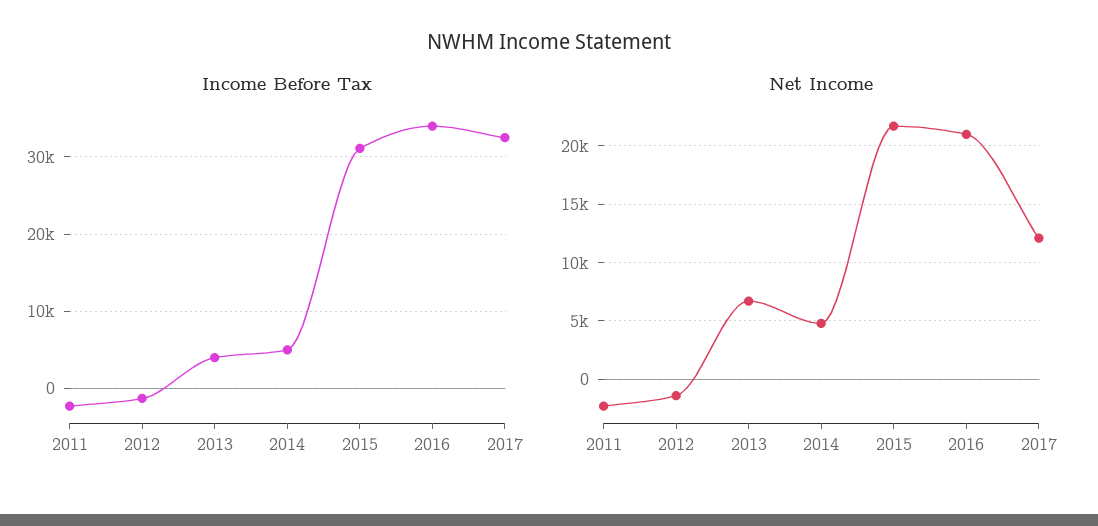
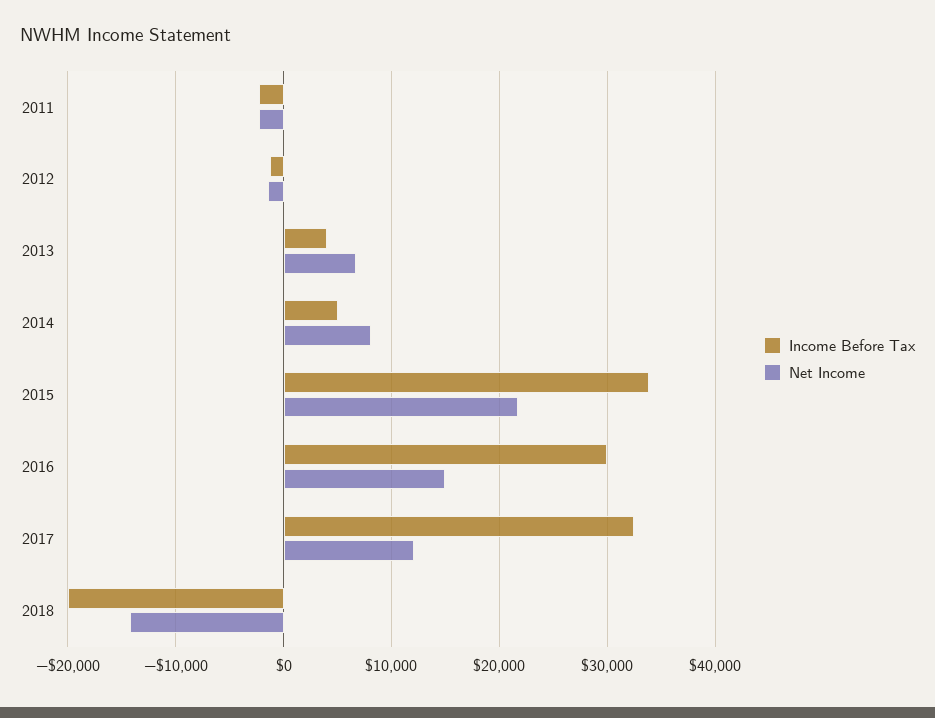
Income Before Tax, 2015: 31000 -> 34000
Income Before Tax, 2016: 34000 -> 30000
Net Income, 2014: 5000 -> 8000
Net Income, 2016: 21000 -> 15000
Income Before Tax, 2018: none -> -20000
Net Income, 2018: none -> -14000

